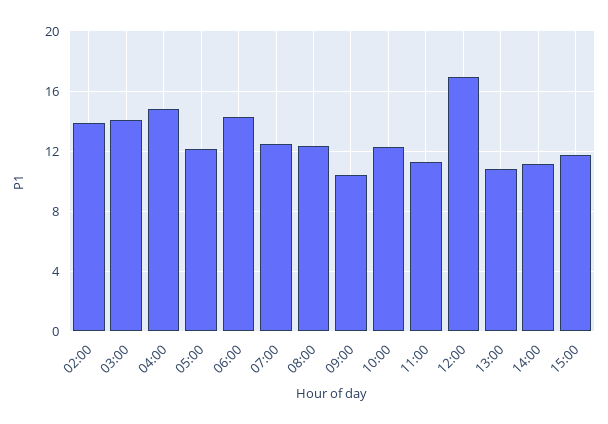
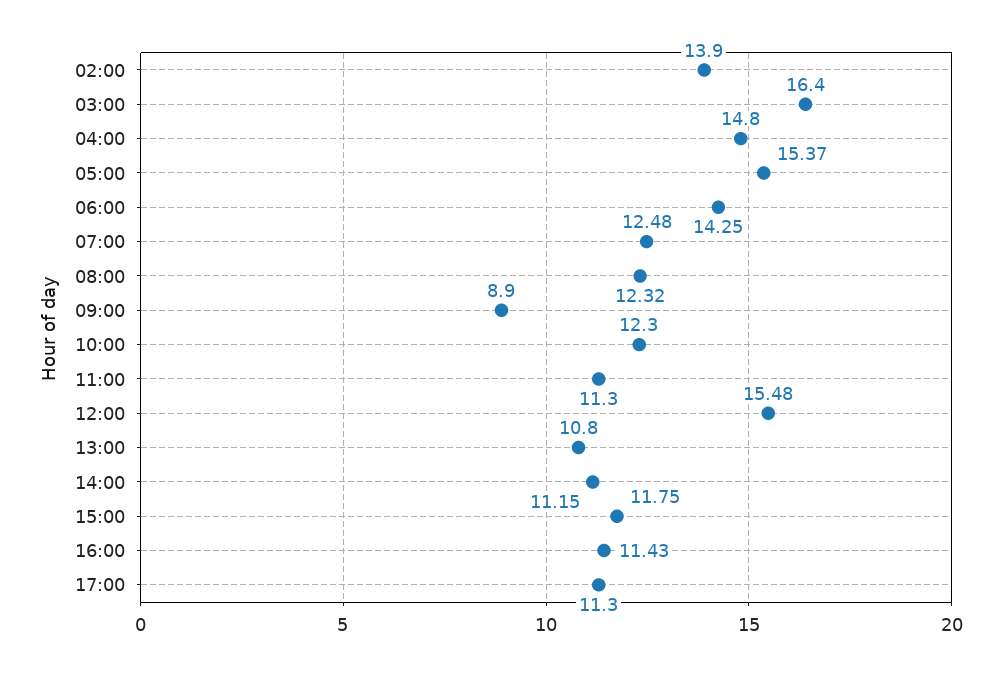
03:00: 14 -> 16.4
05:00: 12 -> 15.37
09:00: 10.5 -> 8.9
12:00: 17 -> 15.48
16:00: none -> 11.43
17:00: none -> 11.3

